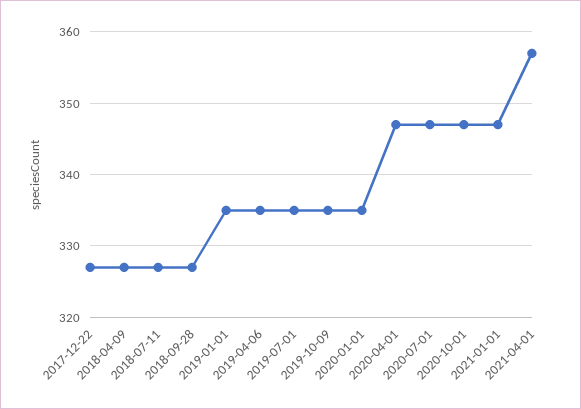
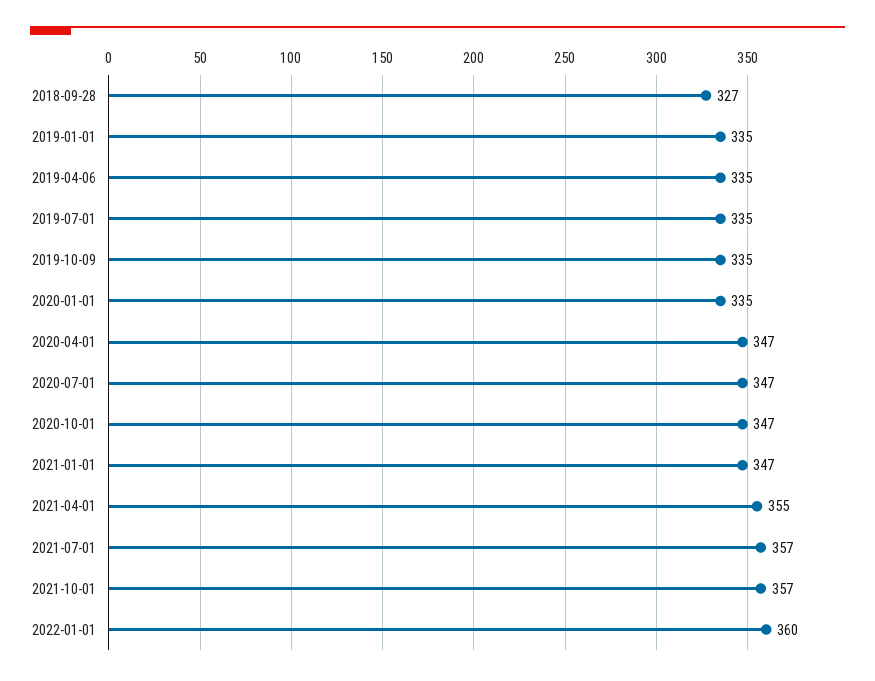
2017-12-22: 327 -> none
2018-04-09: 327 -> none
2018-07-11: 327 -> none
2021-04-01: 357 -> 355
2021-07-01: none -> 357
2021-10-01: none -> 357
2022-01-01: none -> 360

